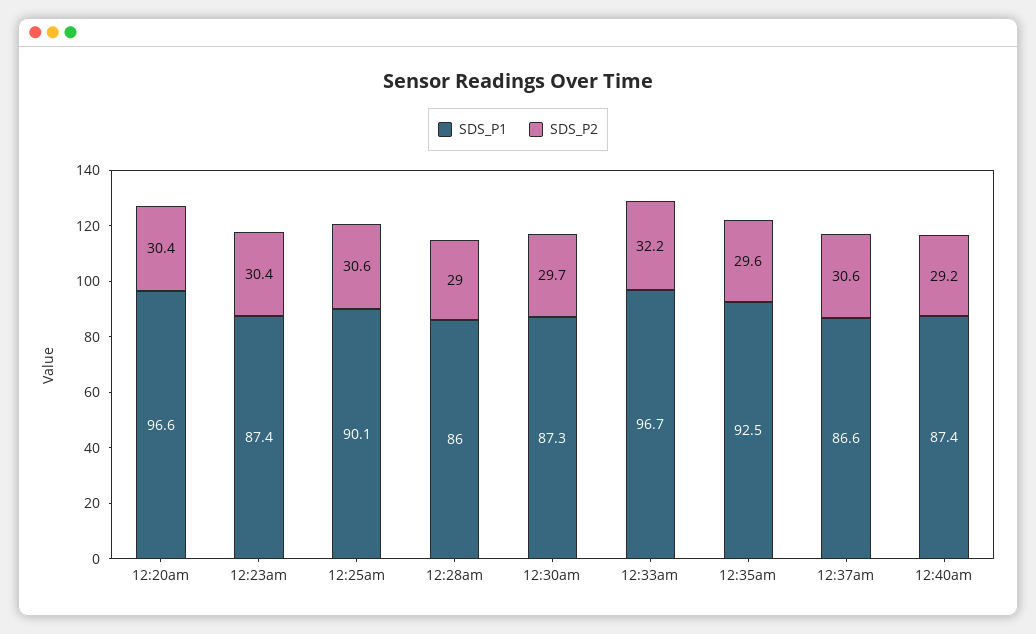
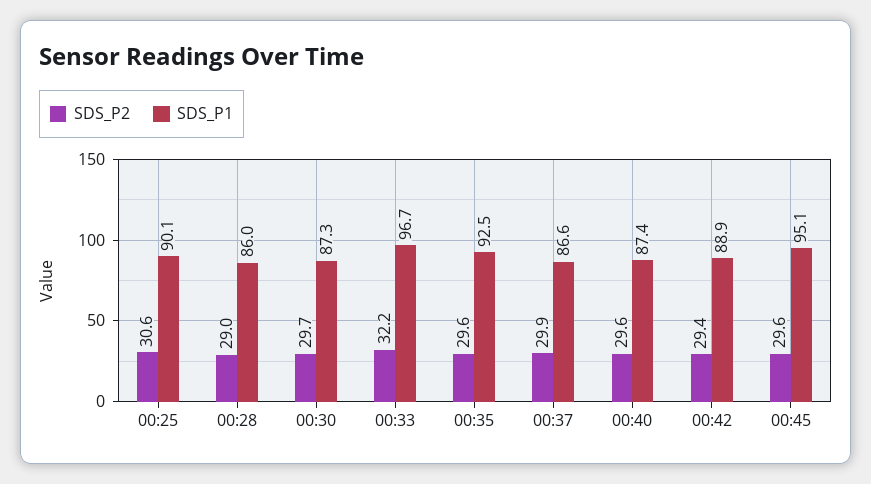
SDS_P1, 12:20am: 96.6 -> none
SDS_P2, 12:20am: 30.4 -> none
SDS_P1, 12:23am: 87.4 -> none
SDS_P2, 12:23am: 30.4 -> none
SDS_P2, 12:37am: 30.6 -> 29.9
SDS_P2, 12:40am: 29.2 -> 29.6
SDS_P2, 00:42: none -> 29.4
SDS_P1, 00:42: none -> 88.9
SDS_P2, 00:45: none -> 29.6
SDS_P1, 00:45: none -> 95.1

